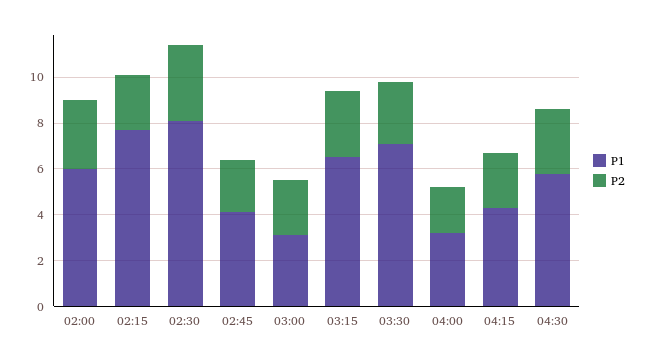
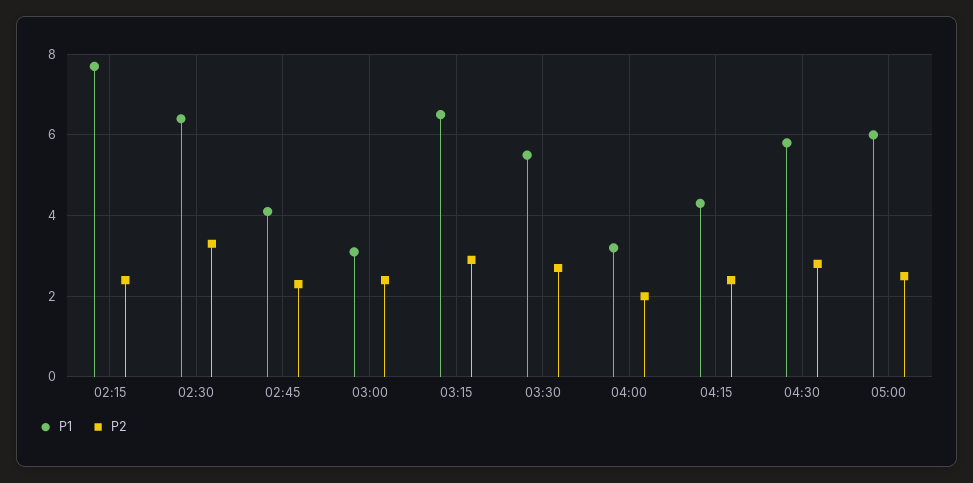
P1, 02:00: 6 -> none
P2, 02:00: 3 -> none
P1, 02:30: 8 -> 6.5
P1, 03:30: 7 -> 5.5
P1, 05:00: none -> 6
P2, 05:00: none -> 2.5

